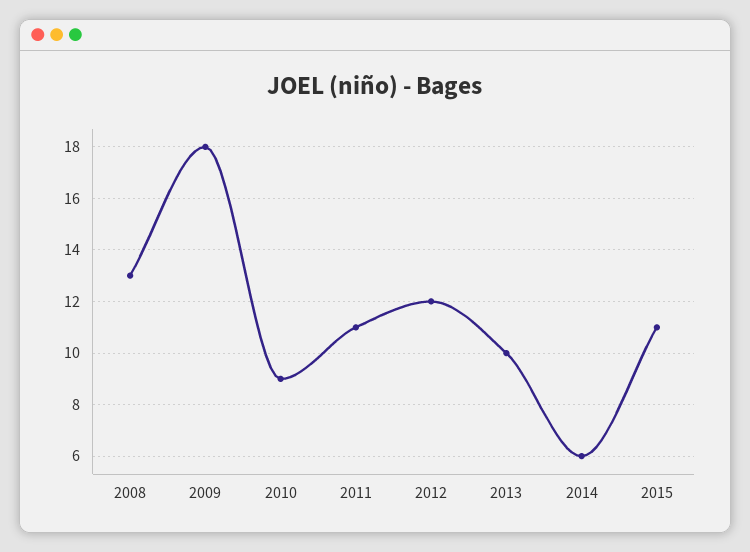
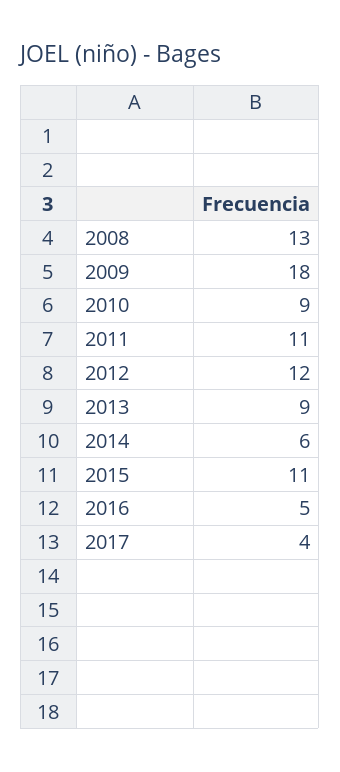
2013: 10 -> 9
2016: none -> 5
2017: none -> 4

